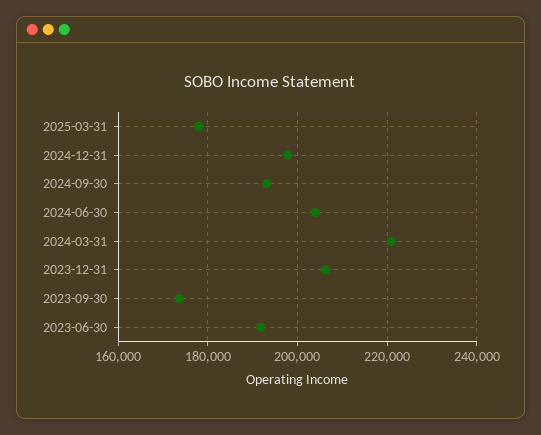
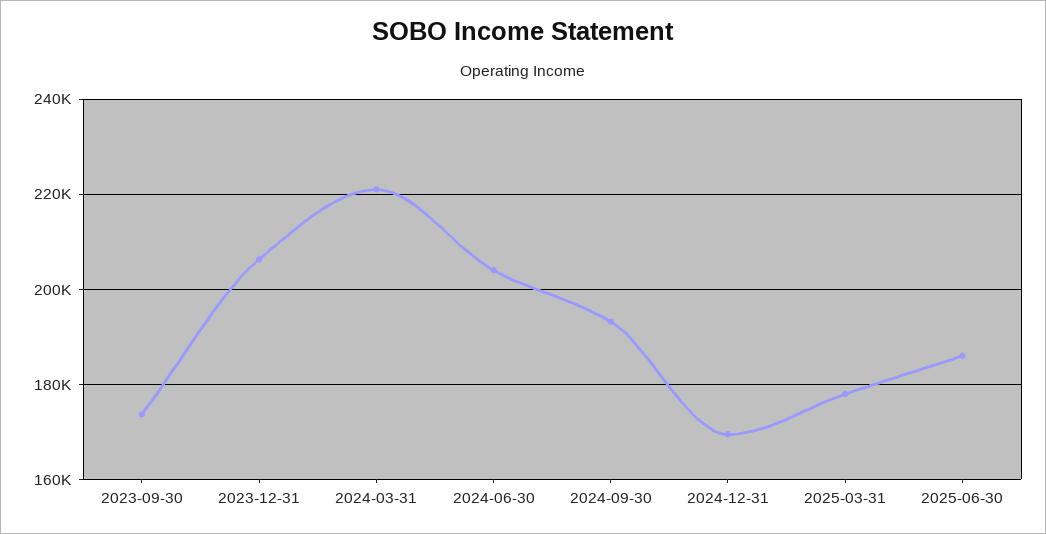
2024-12-31: 198000 -> 170000
2023-06-30: 192000 -> none
2025-06-30: none -> 186000

